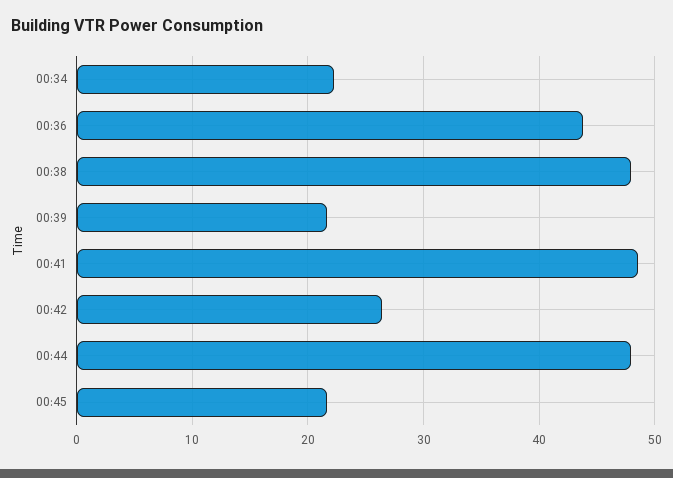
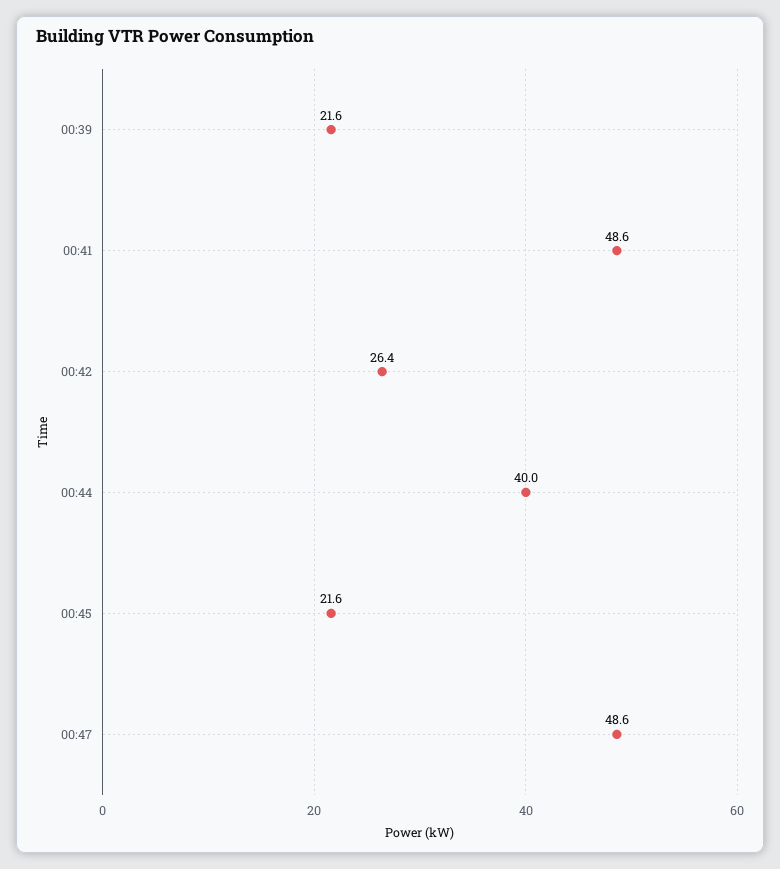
00:34: 22 -> none
00:36: 44 -> none
00:38: 48 -> none
00:44: 48 -> 40
00:47: none -> 48.6

